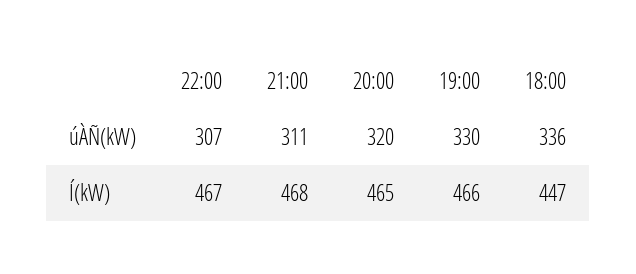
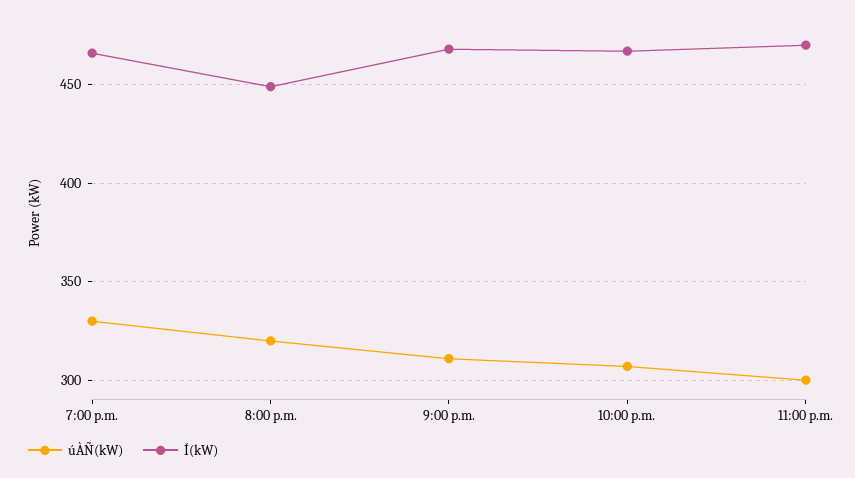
úÀÑ(kW), 18:00: 336 -> none
Í(kW), 20:00: 465 -> 450
Í(kW), 18:00: 447 -> none
úÀÑ(kW), 11:00 p.m.: none -> 300
Í(kW), 11:00 p.m.: none -> 470

